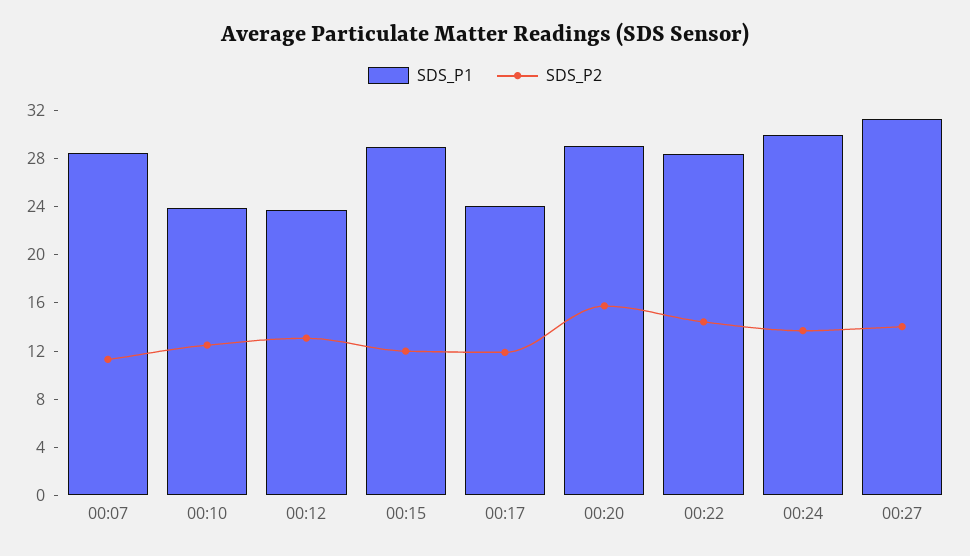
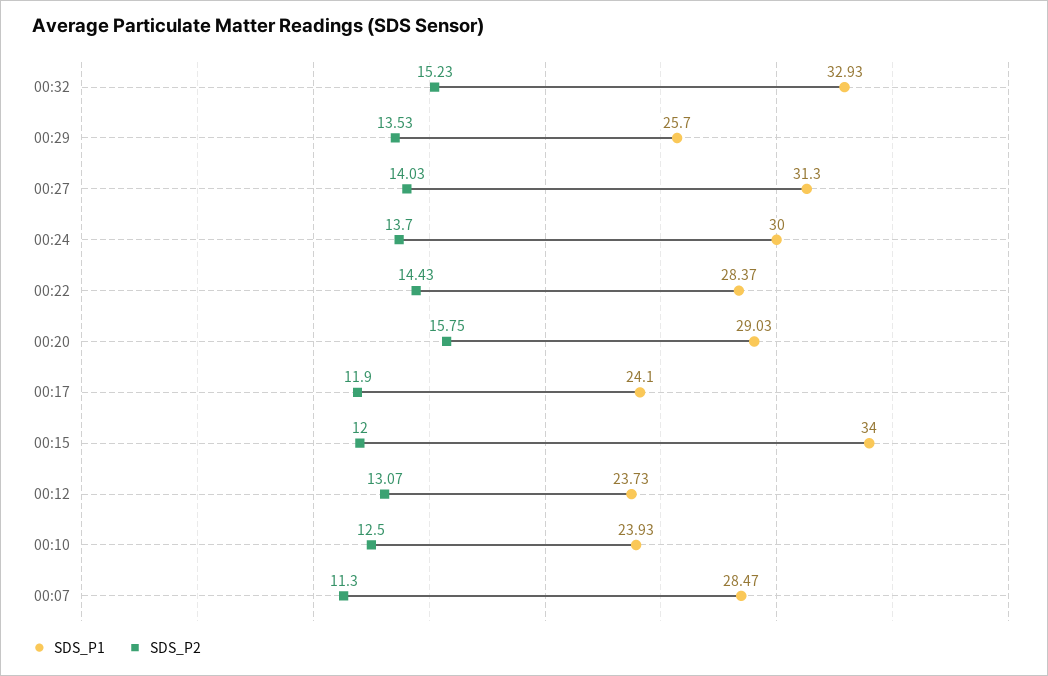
SDS_P1, 00:15: 29 -> 34
SDS_P1, 00:32: none -> 32.93
SDS_P2, 00:32: none -> 15.23
SDS_P1, 00:29: none -> 25.7
SDS_P2, 00:29: none -> 13.53

